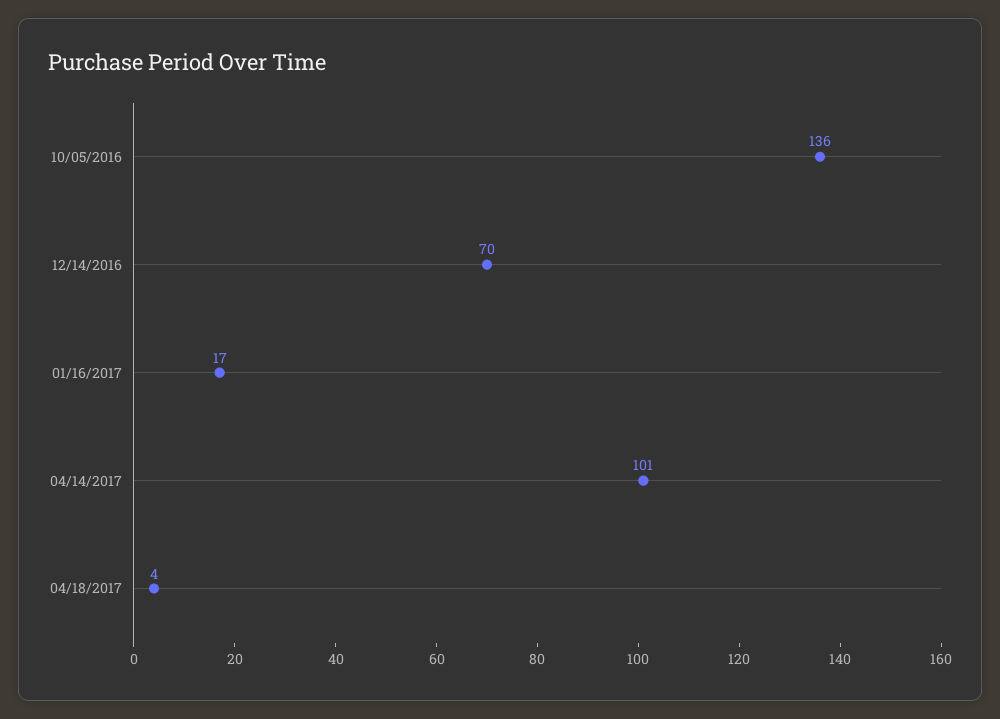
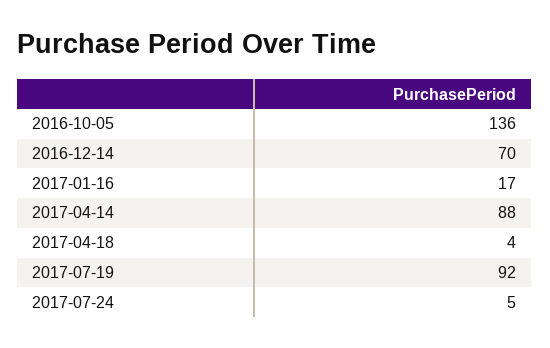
04/14/2017: 101 -> 88
2017-07-19: none -> 92
2017-07-24: none -> 5

